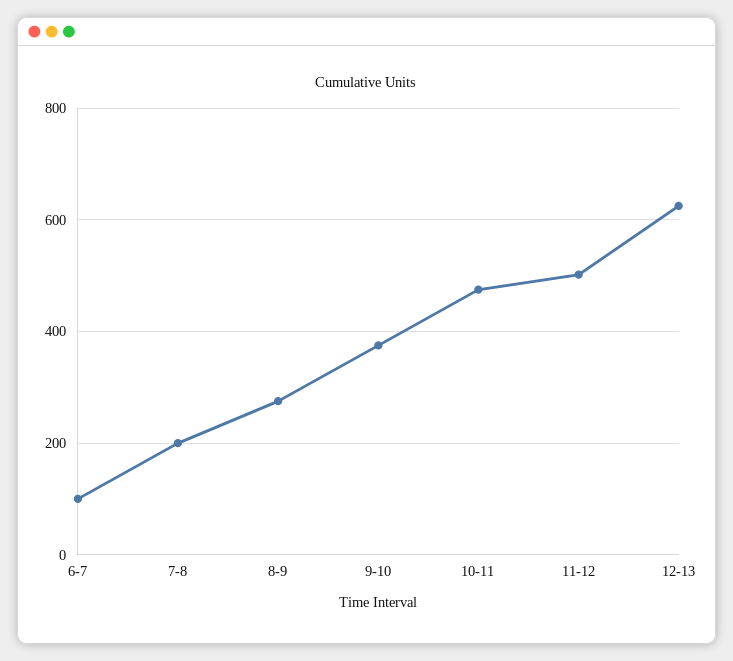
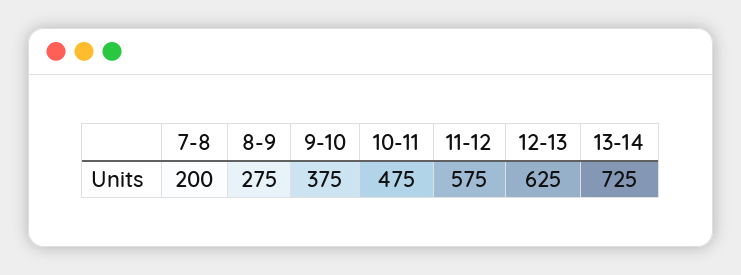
6-7: 100 -> none
11-12: 500 -> 575
13-14: none -> 725

